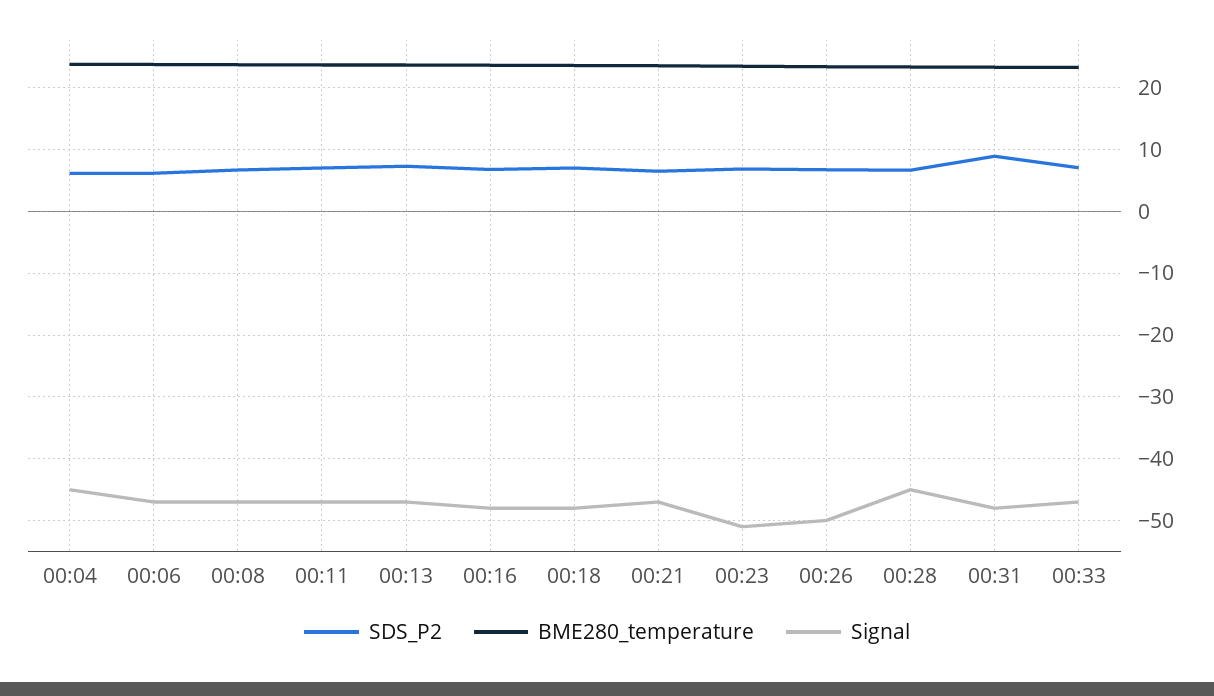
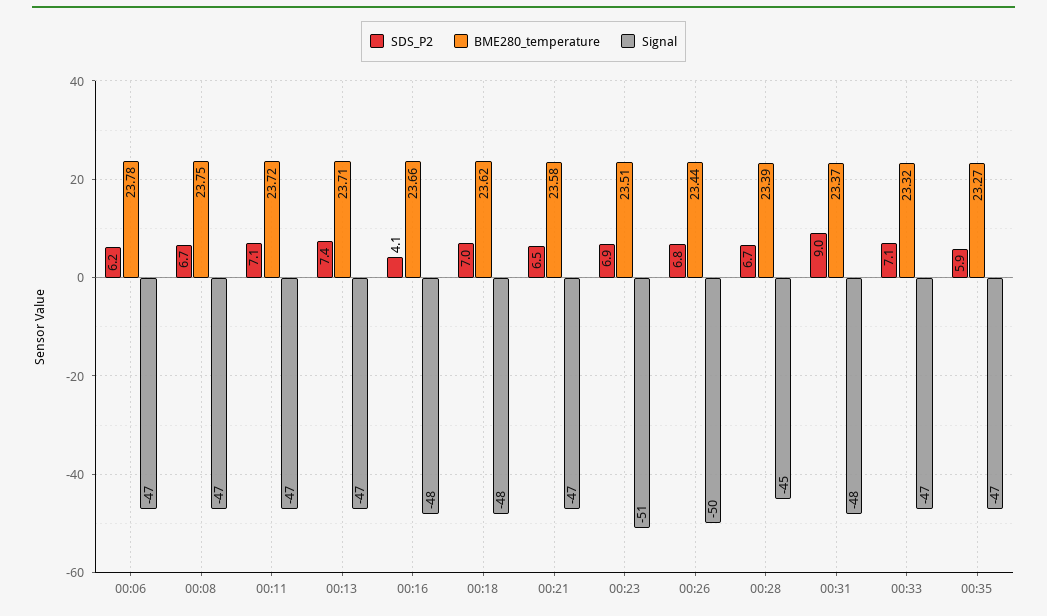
SDS_P2, 00:04: 6 -> none
BME280_temperature, 00:04: 24 -> none
Signal, 00:04: -45 -> none
SDS_P2, 00:16: 7 -> 4.1
SDS_P2, 00:35: none -> 5.9
BME280_temperature, 00:35: none -> 23.27
Signal, 00:35: none -> -47

